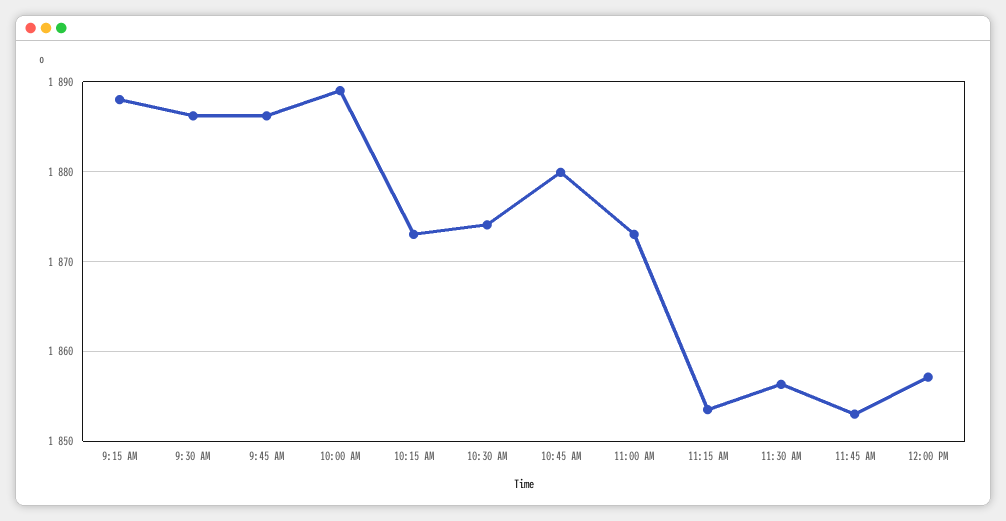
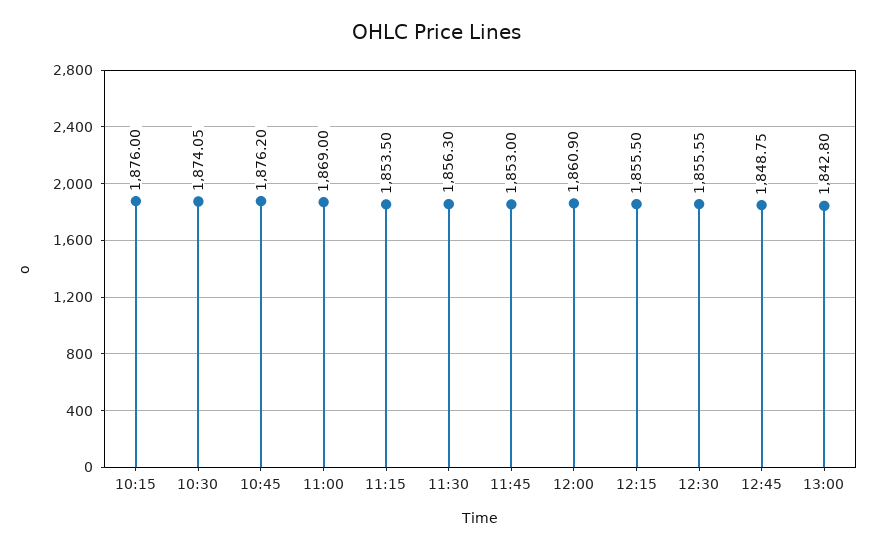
9:15 AM: 1888 -> none
9:30 AM: 1886 -> none
9:45 AM: 1886 -> none
10:00 AM: 1889 -> none
10:15 AM: 1873 -> 1876
10:45 AM: 1880 -> 1876.2
11:00 AM: 1873 -> 1869
12:00 PM: 1857 -> 1860.9
12:15: none -> 1855.5
12:30: none -> 1855.55
12:45: none -> 1848.75
13:00: none -> 1842.8

